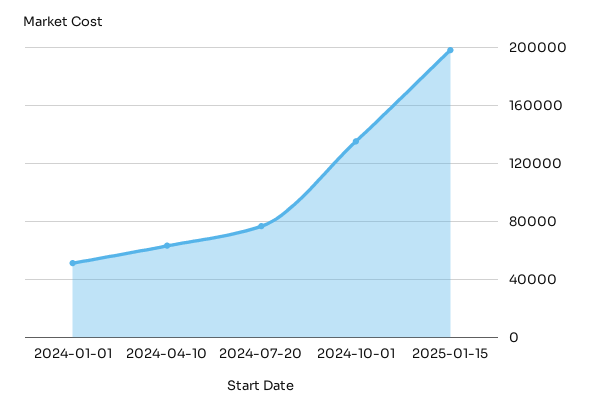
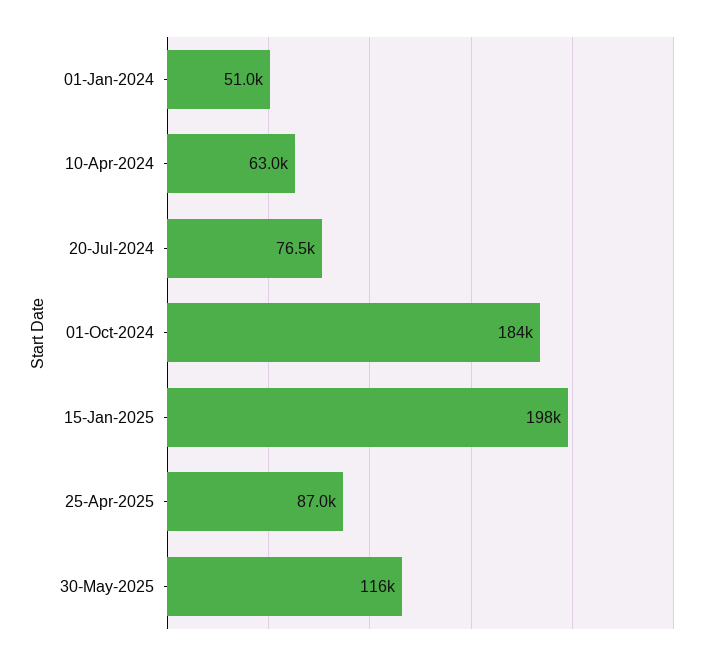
2024-10-01: 135000 -> 184000
25-Apr-2025: none -> 87000
30-May-2025: none -> 116000

